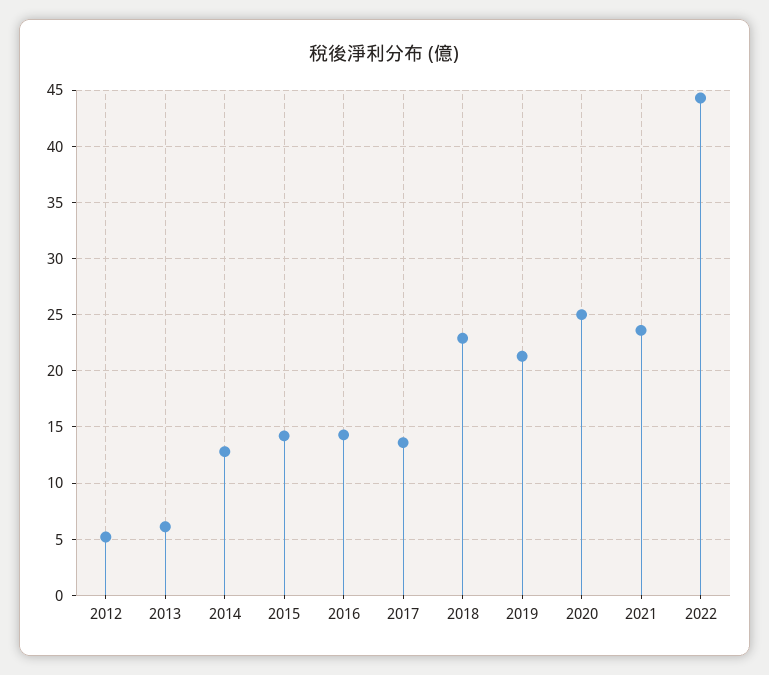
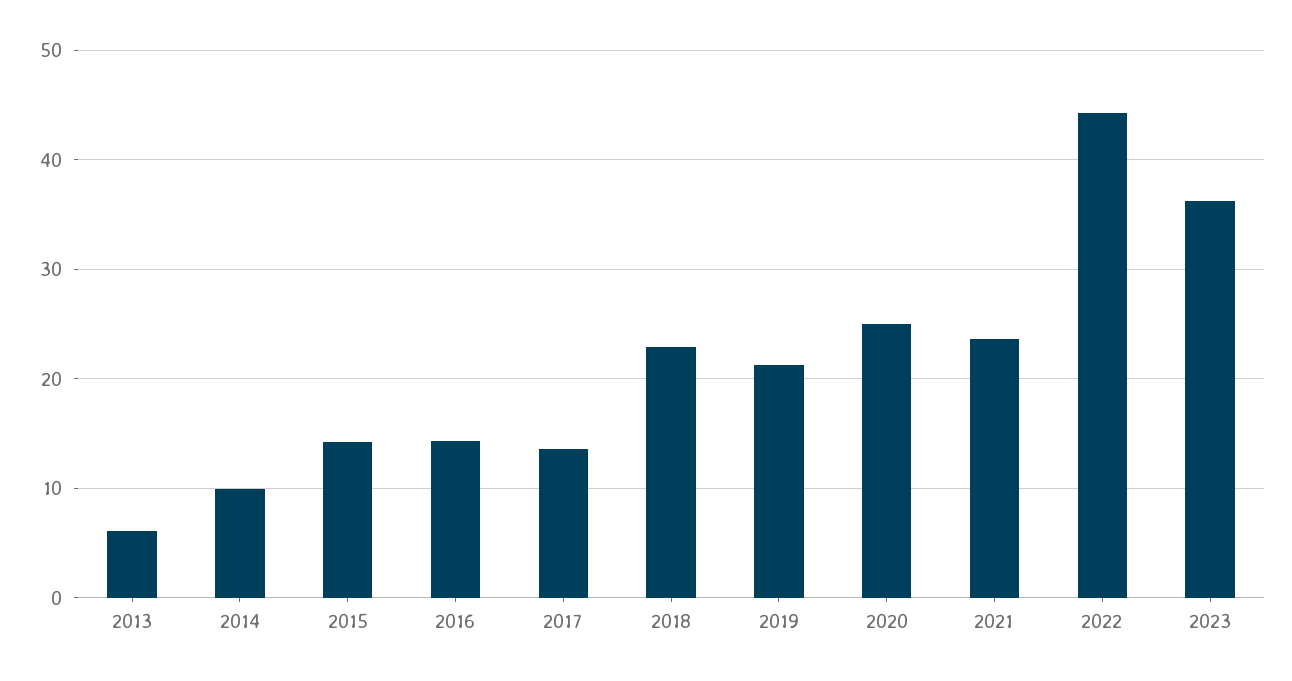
2012: 5 -> none
2014: 13 -> 10
2023: none -> 36

